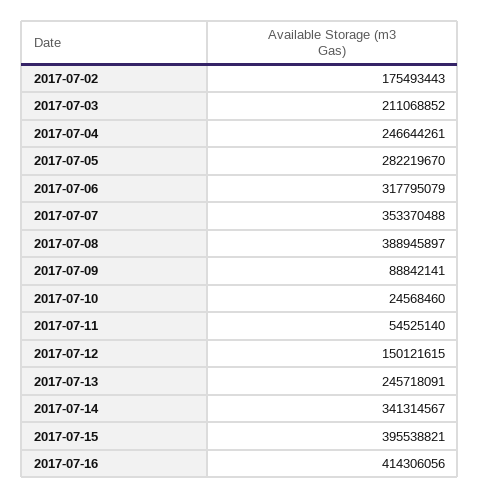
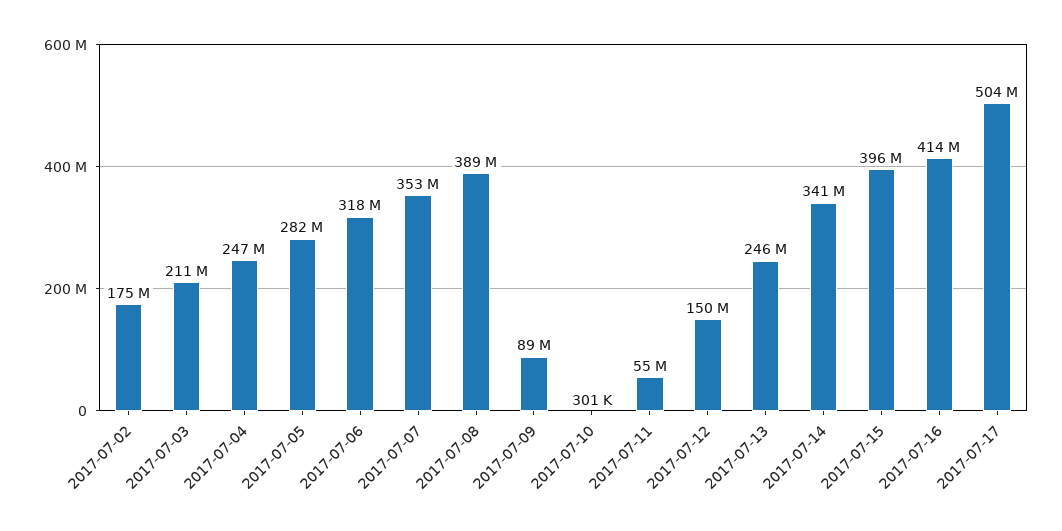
2017-07-10: 24568460 -> 301000
2017-07-17: none -> 504000000

